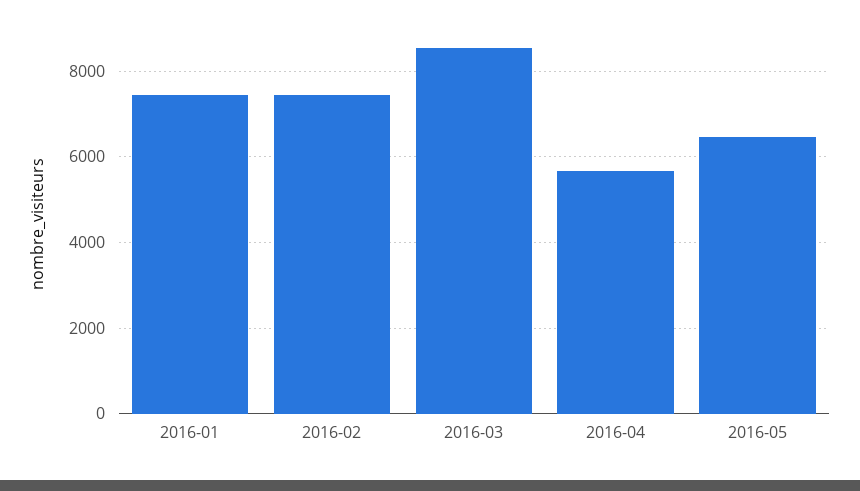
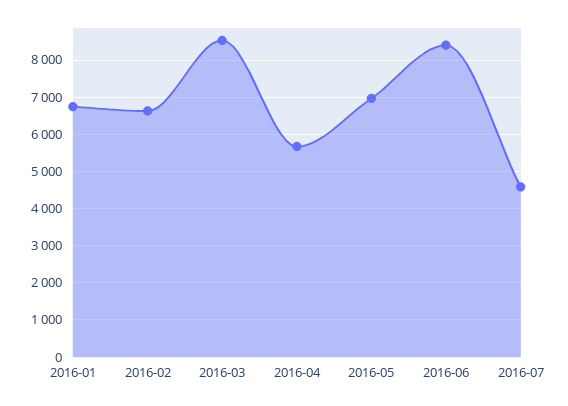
2016-01: 7400 -> 6800
2016-02: 7400 -> 6600
2016-05: 6400 -> 7000
2016-06: none -> 8400
2016-07: none -> 4600

